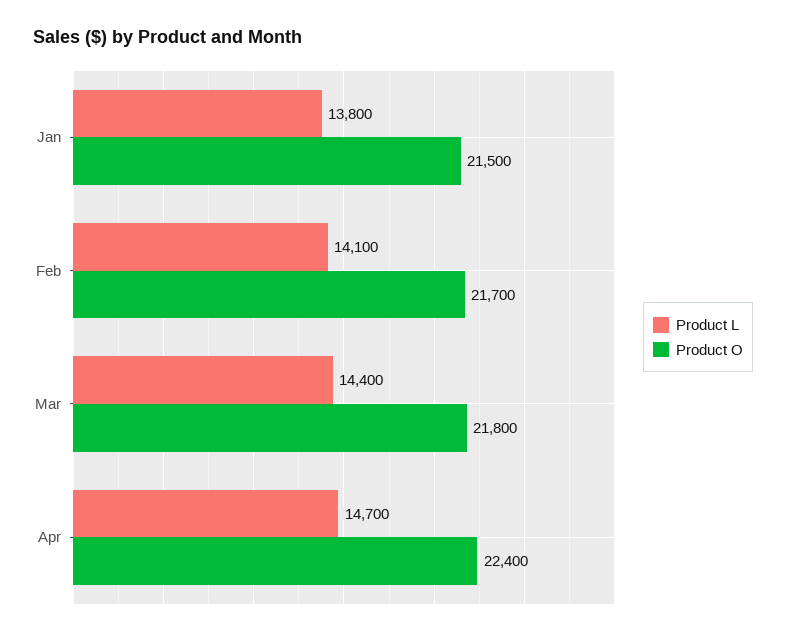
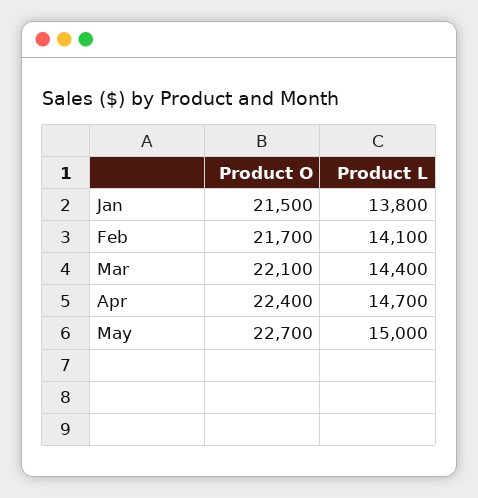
Product O, Mar: 21800 -> 22100
Product O, May: none -> 22700
Product L, May: none -> 15000

